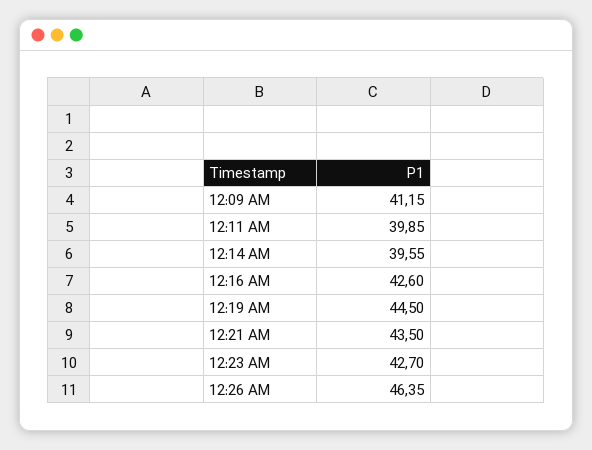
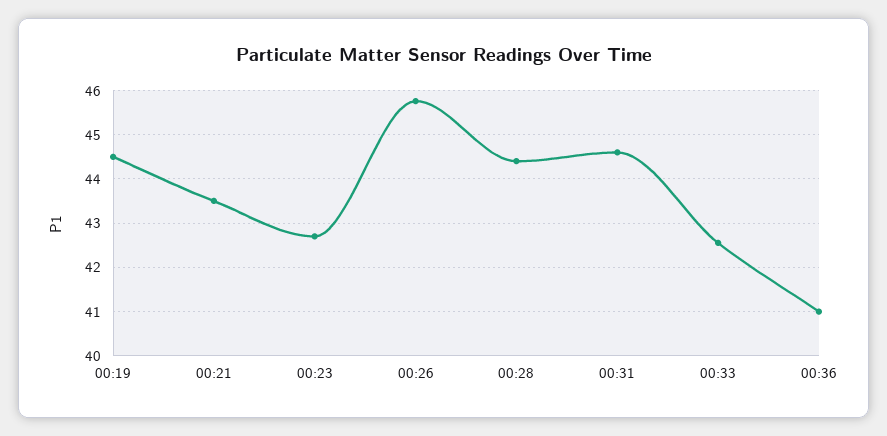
12:09 AM: 41.15 -> none
12:11 AM: 39.85 -> none
12:14 AM: 39.55 -> none
12:16 AM: 42.6 -> none
12:26 AM: 46.35 -> 45.8
00:28: none -> 44.4
00:31: none -> 44.6
00:33: none -> 42.6
00:36: none -> 41

